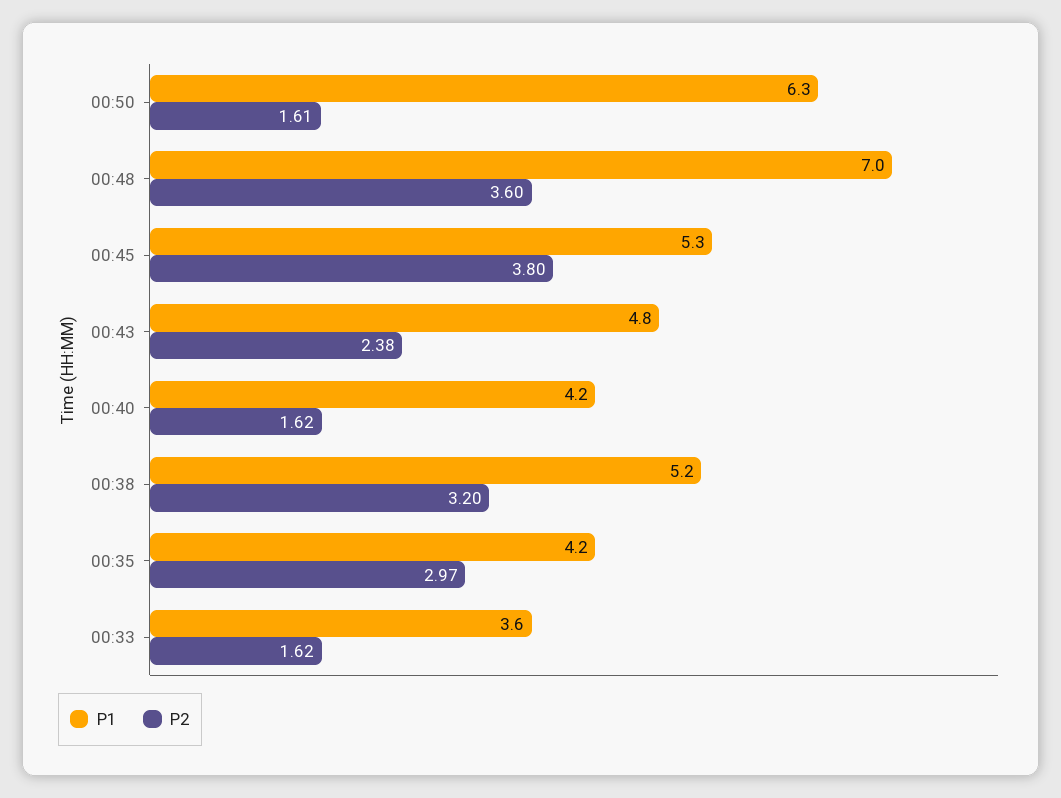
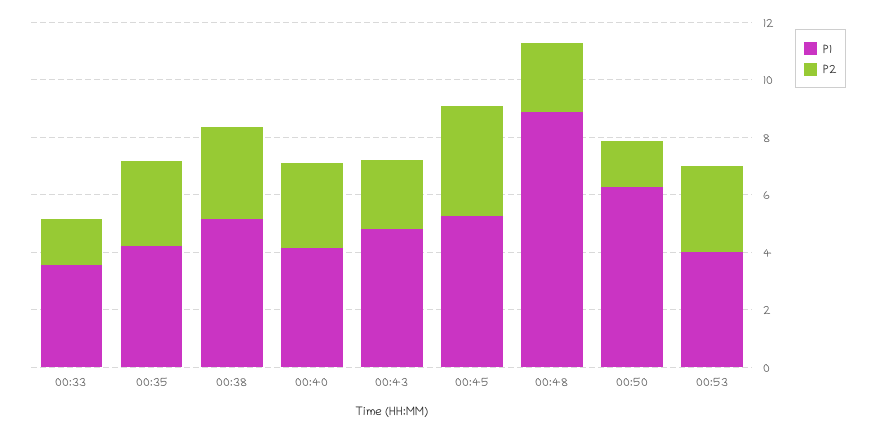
P1, 00:48: 7 -> 9
P2, 00:48: 3.6 -> 2.5
P2, 00:40: 1.62 -> 3
P1, 00:53: none -> 4
P2, 00:53: none -> 3

